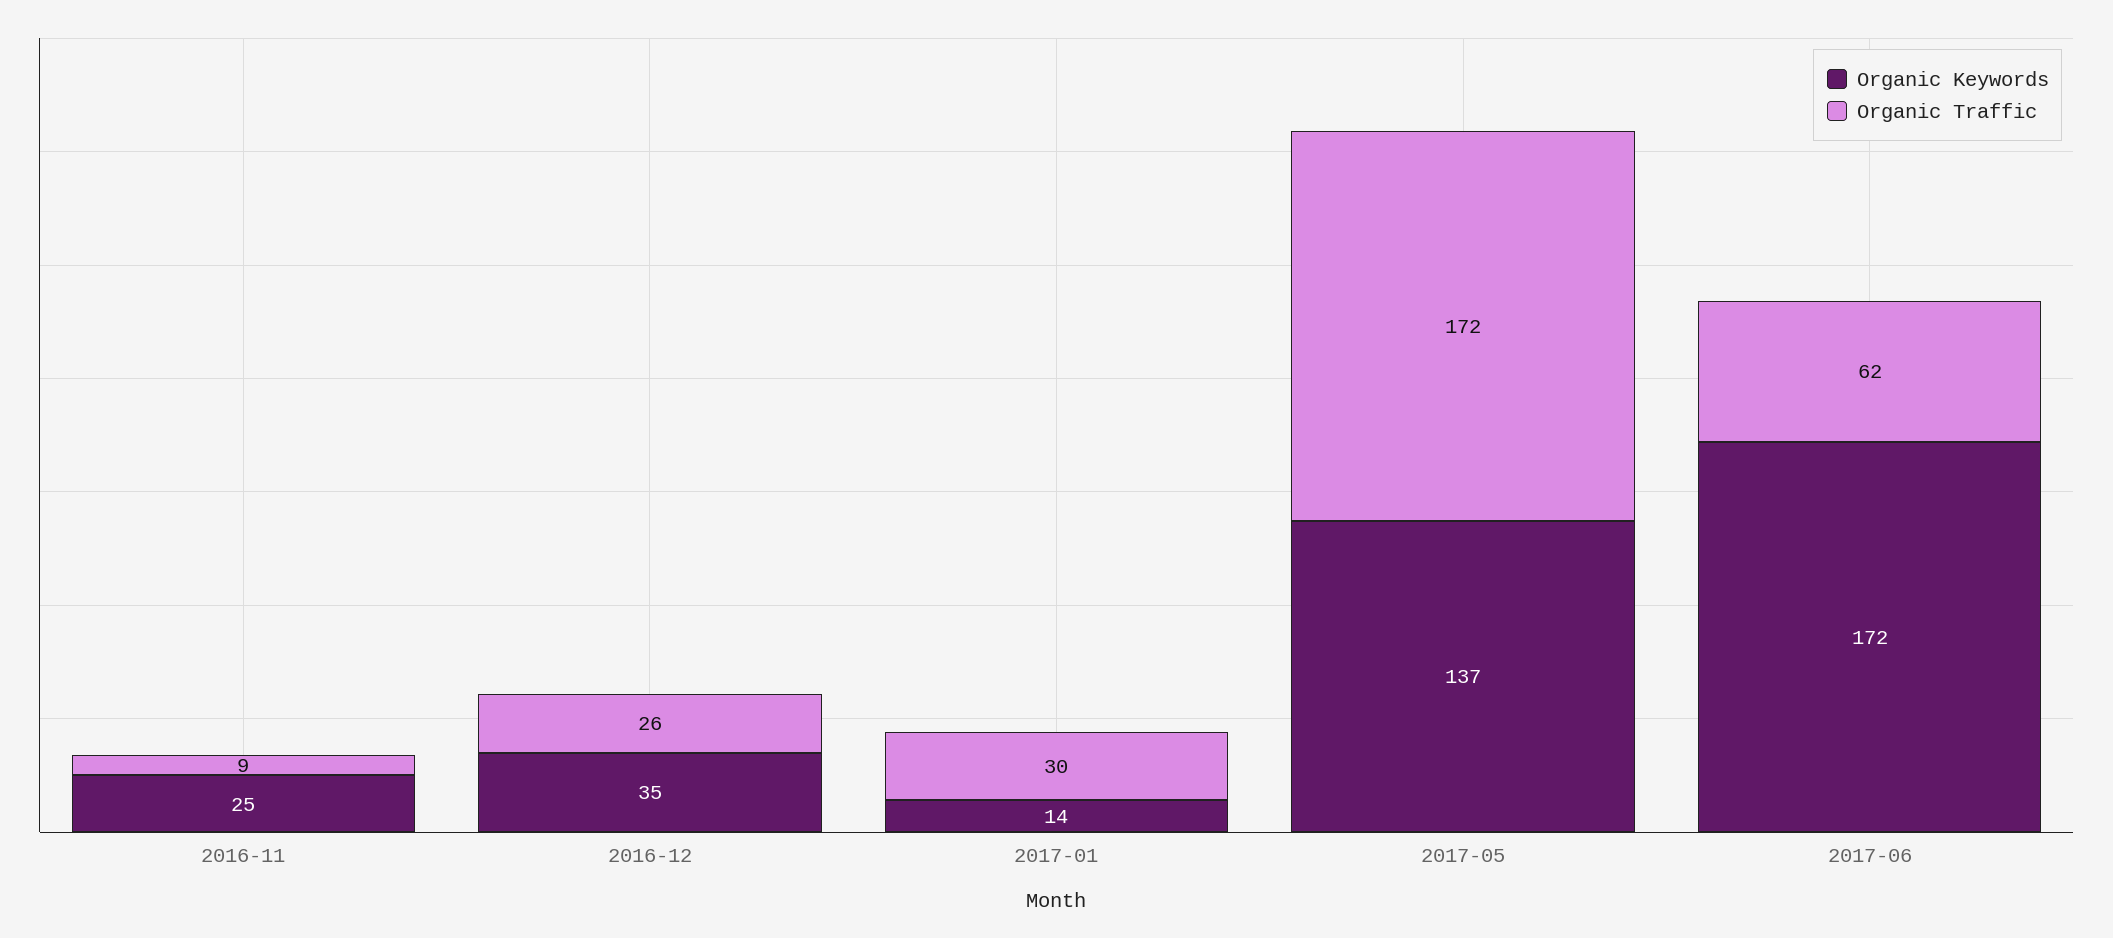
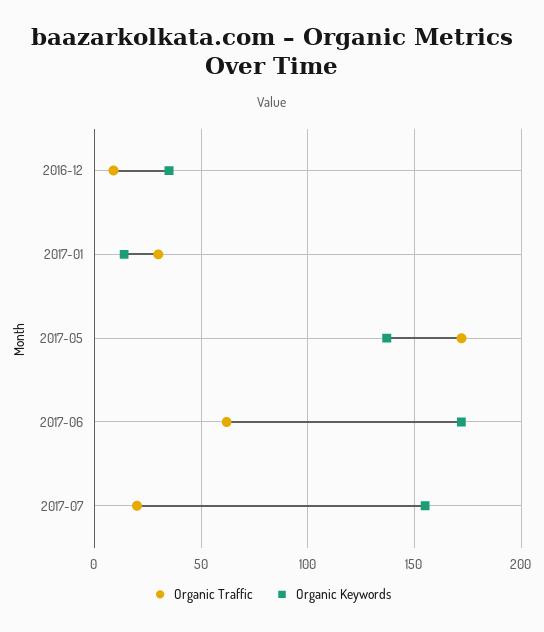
Organic Keywords, 2016-11: 25 -> none
Organic Traffic, 2016-11: 9 -> none
Organic Traffic, 2016-12: 26 -> 10
Organic Traffic, 2017-07: none -> 20
Organic Keywords, 2017-07: none -> 155

